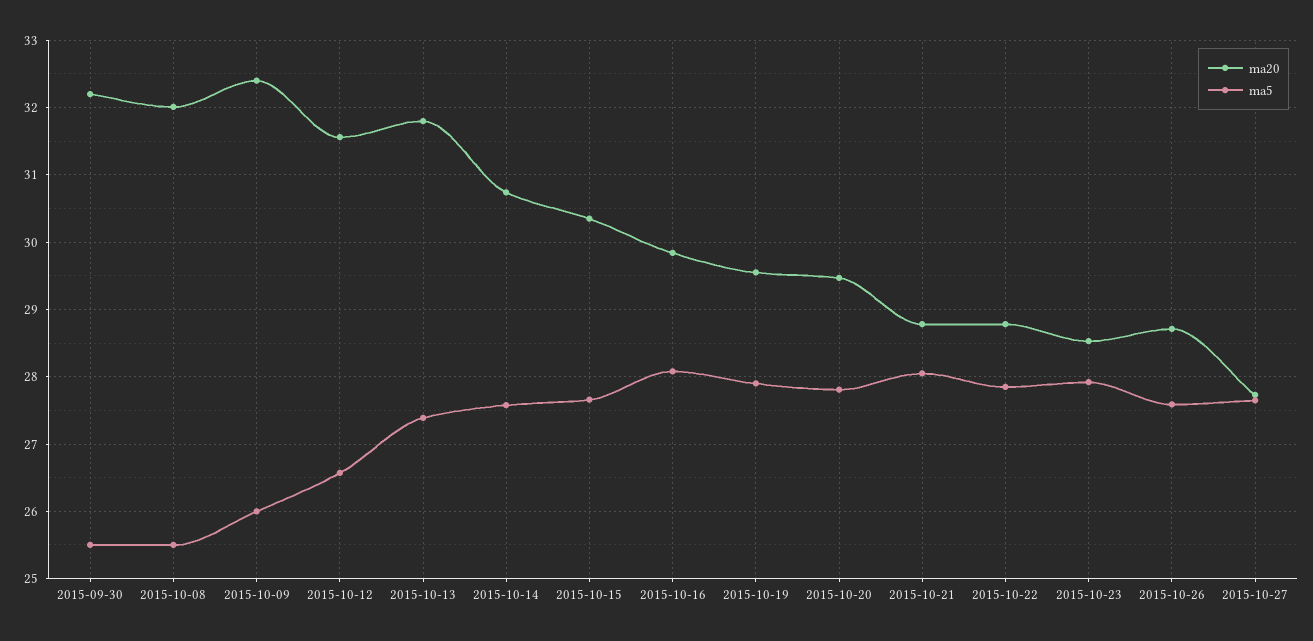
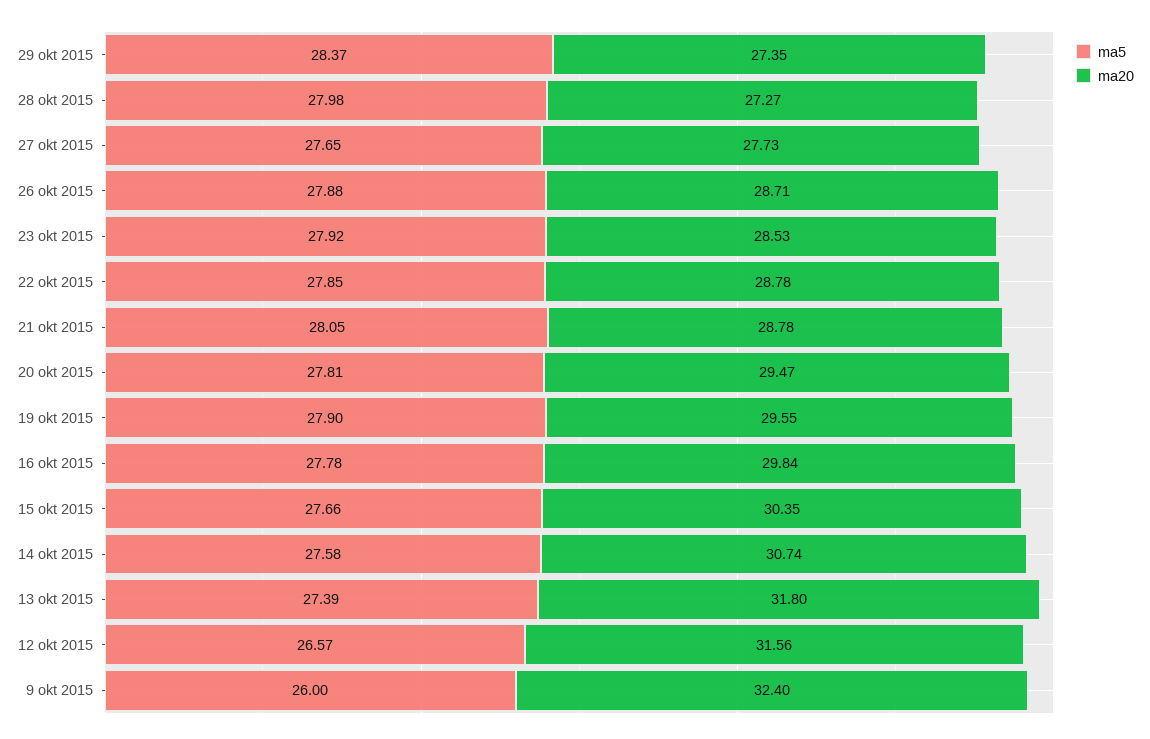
ma20, 2015-09-30: 32.2 -> none
ma5, 2015-09-30: 25.5 -> none
ma20, 2015-10-08: 32 -> none
ma5, 2015-10-08: 25.5 -> none
ma5, 2015-10-16: 28.1 -> 27.78
ma5, 2015-10-26: 27.6 -> 27.88
ma5, 29 okt 2015: none -> 28.37
ma20, 29 okt 2015: none -> 27.35
ma5, 28 okt 2015: none -> 27.98
ma20, 28 okt 2015: none -> 27.27

